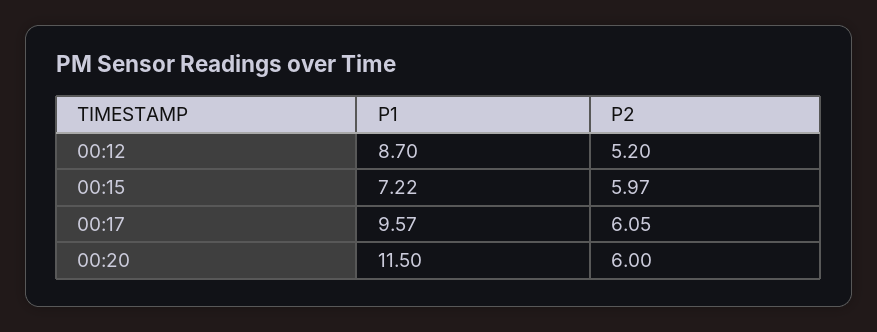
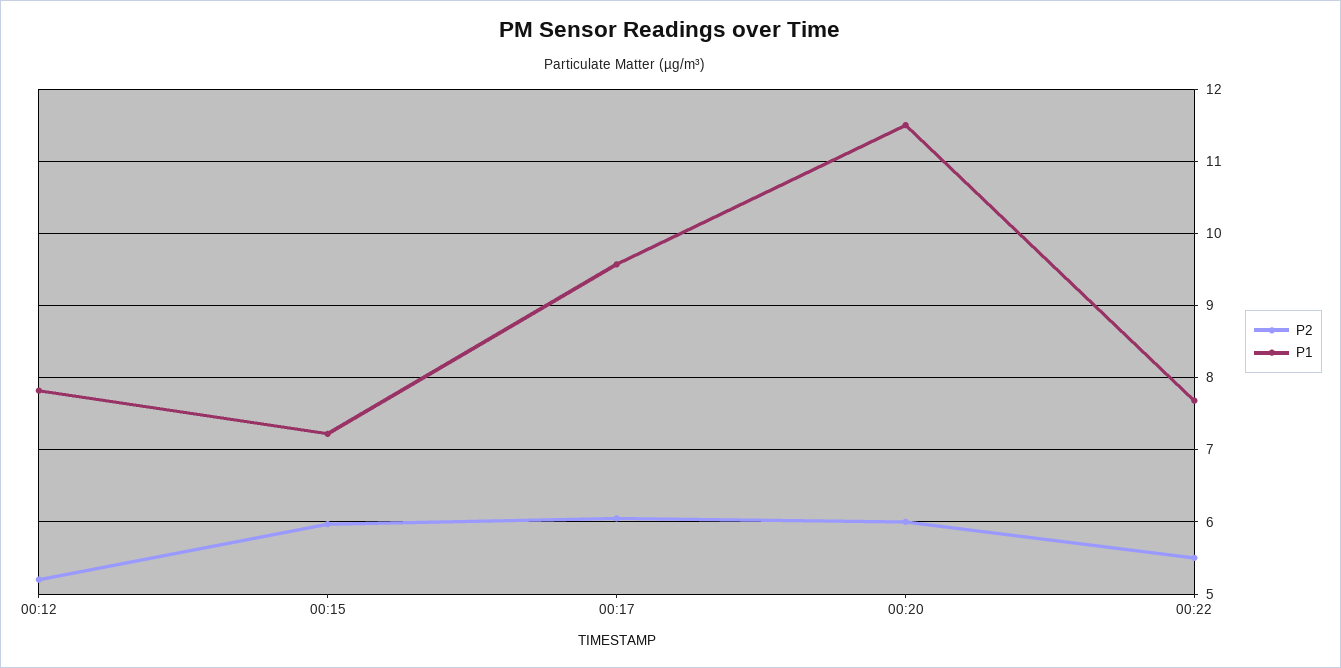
P1, 00:12: 8.7 -> 7.8
P2, 00:22: none -> 5.5
P1, 00:22: none -> 7.7

